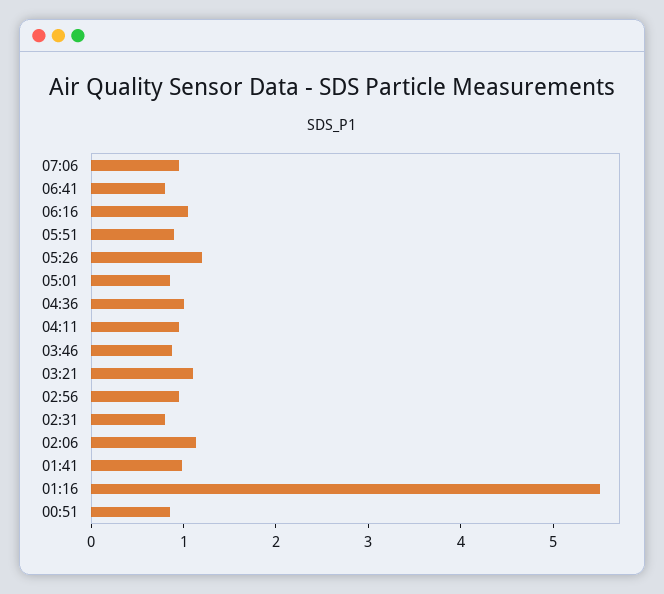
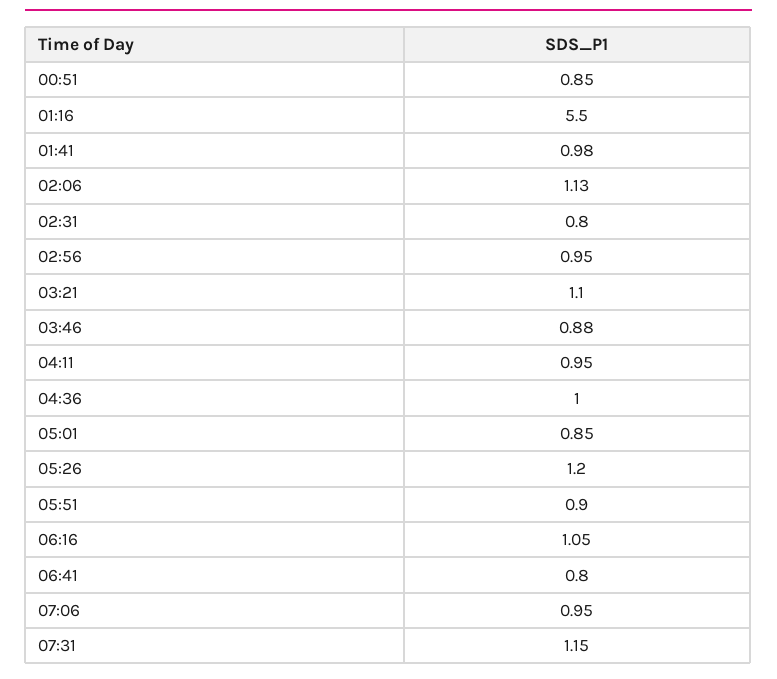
07:31: none -> 1.15

